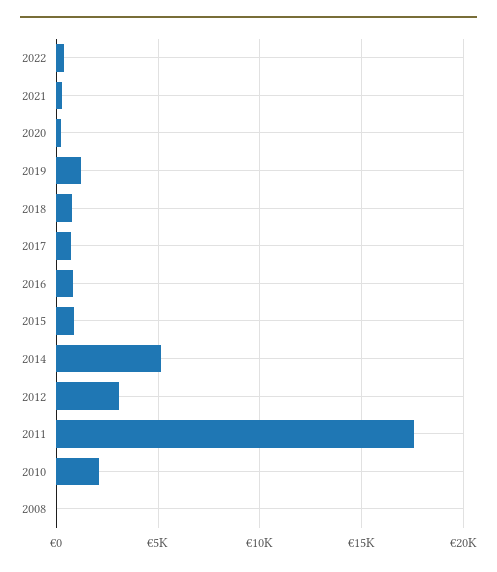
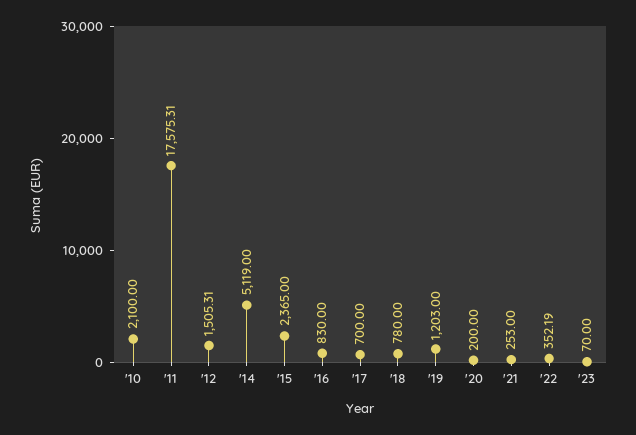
2015: 1000 -> 2365
2012: 3000 -> 1505.31
2008: 0 -> none
'23: none -> 70

